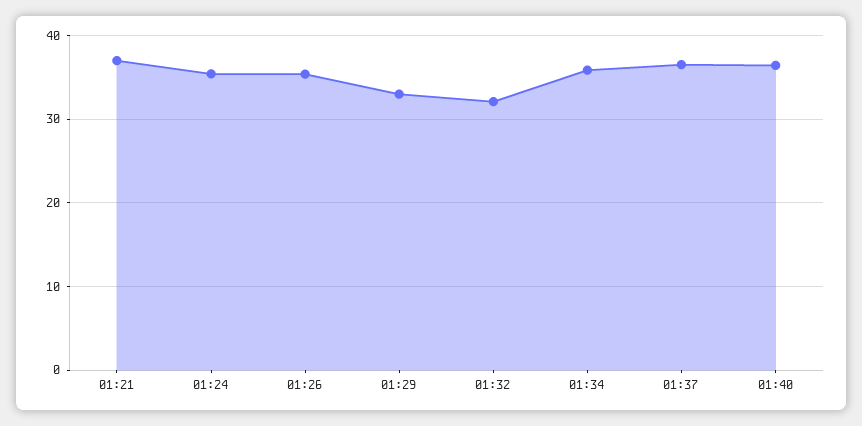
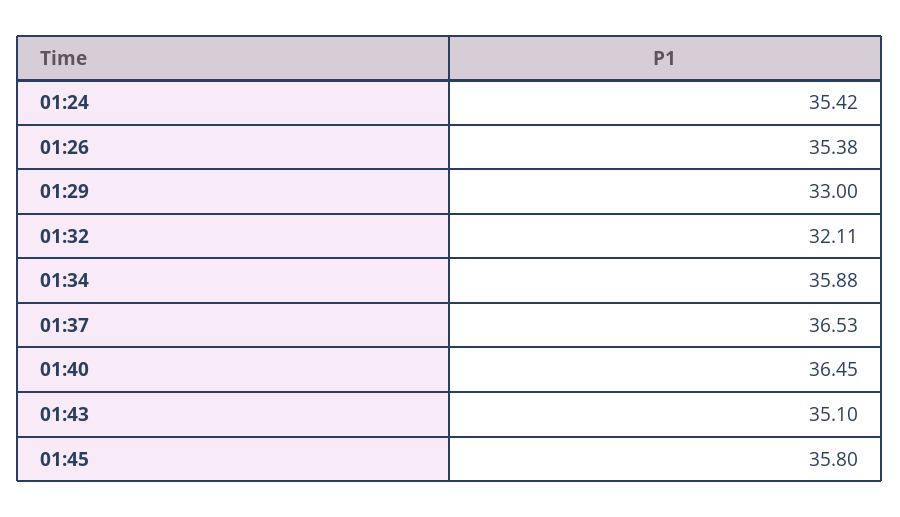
01:21: 37 -> none
01:43: none -> 35.1
01:45: none -> 35.8

